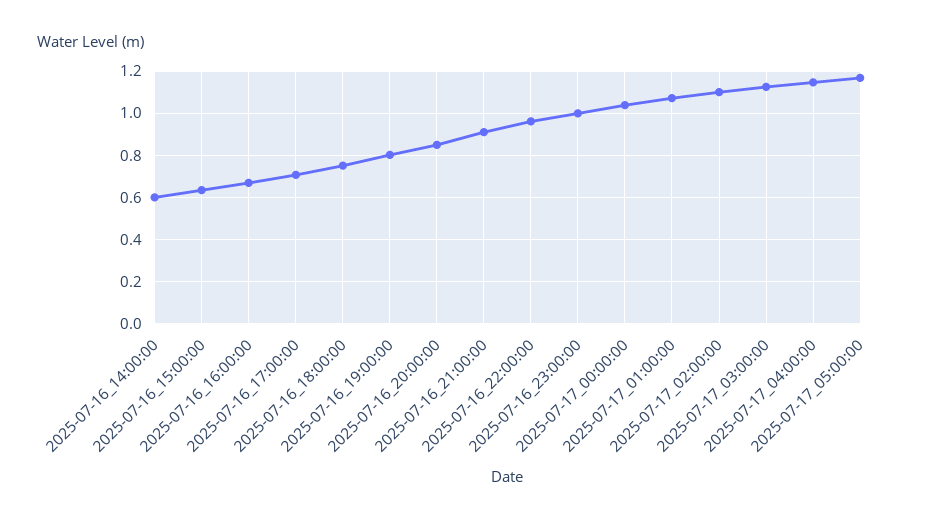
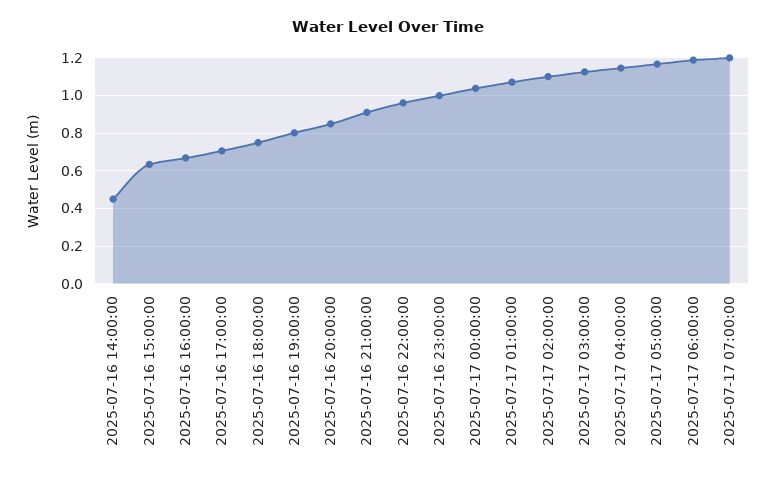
2025-07-16_14:00:00: 0.6 -> 0.45
2025-07-17 06:00:00: none -> 1.2
2025-07-17 07:00:00: none -> 1.2

